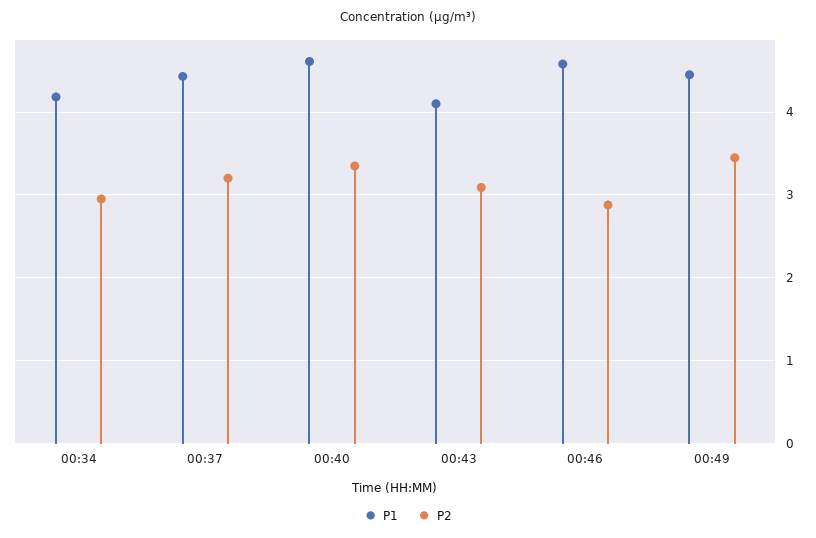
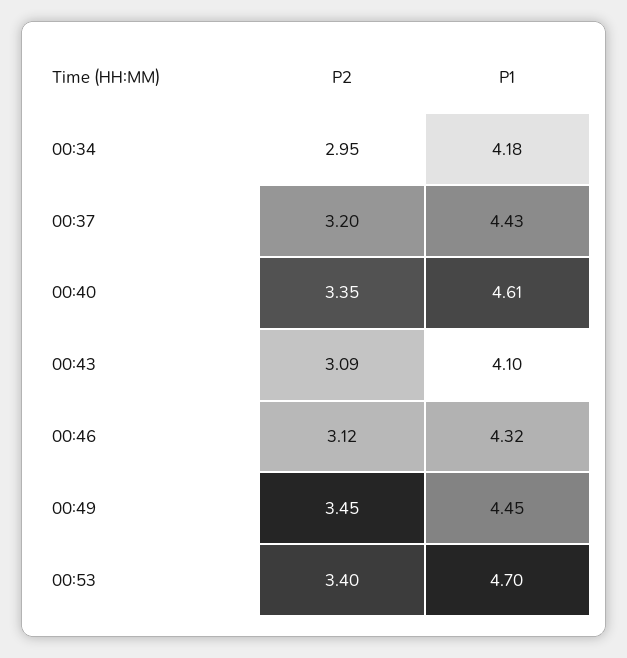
P1, 00:46: 4.6 -> 4.32
P2, 00:46: 2.9 -> 3.12
P2, 00:53: none -> 3.4
P1, 00:53: none -> 4.7

